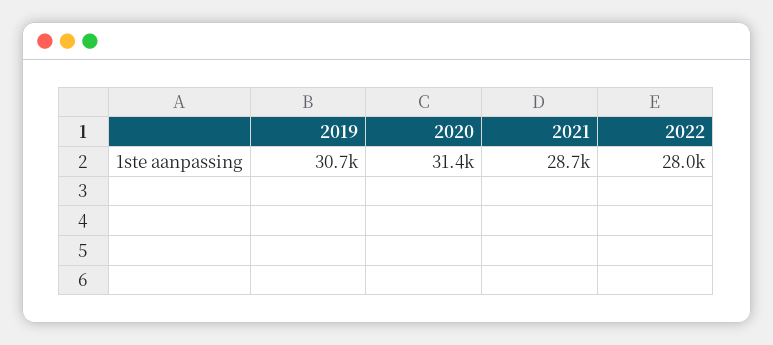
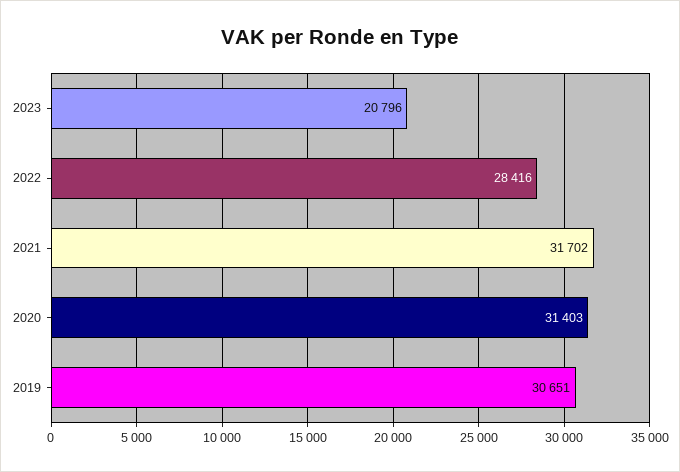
2021: 28700 -> 31702
2022: 28000 -> 28416
2023: none -> 20796

